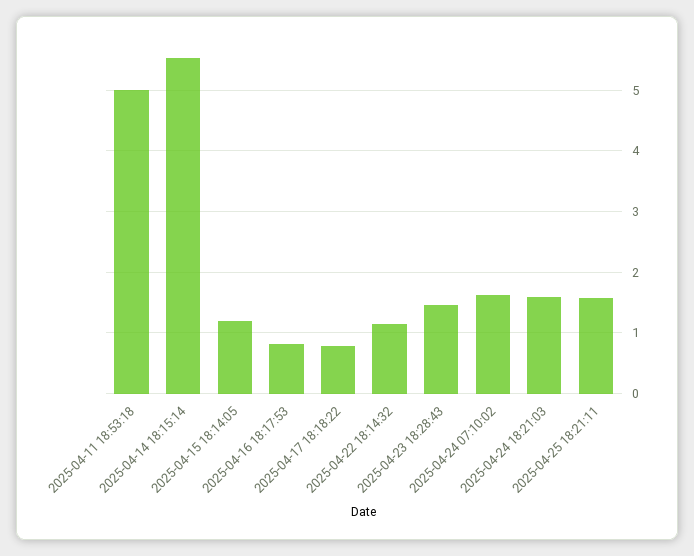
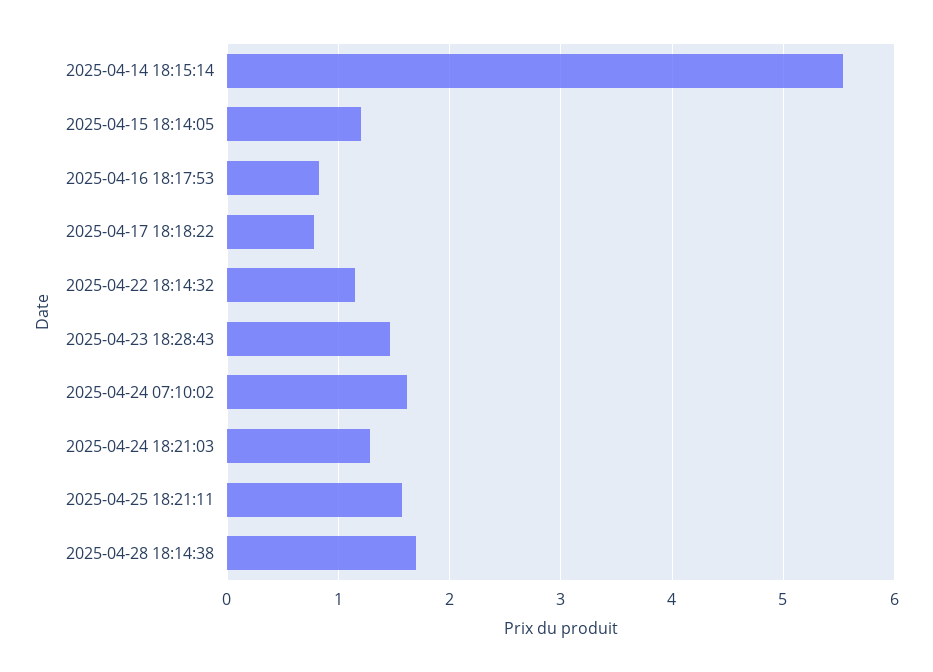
2025-04-11 18:53:18: 5 -> none
2025-04-24 18:21:03: 1.6 -> 1.3
2025-04-28 18:14:38: none -> 1.7

